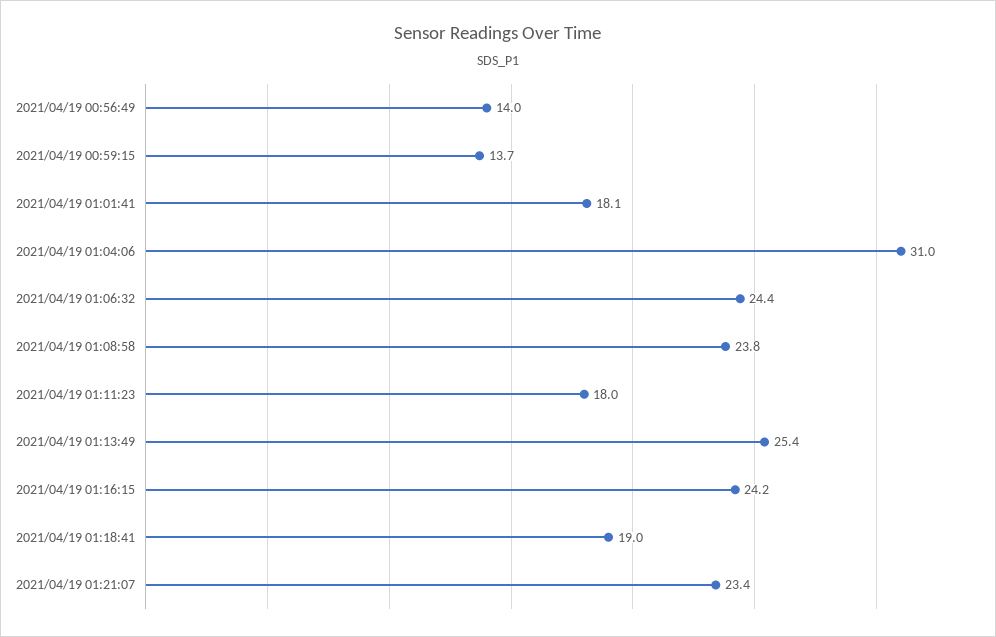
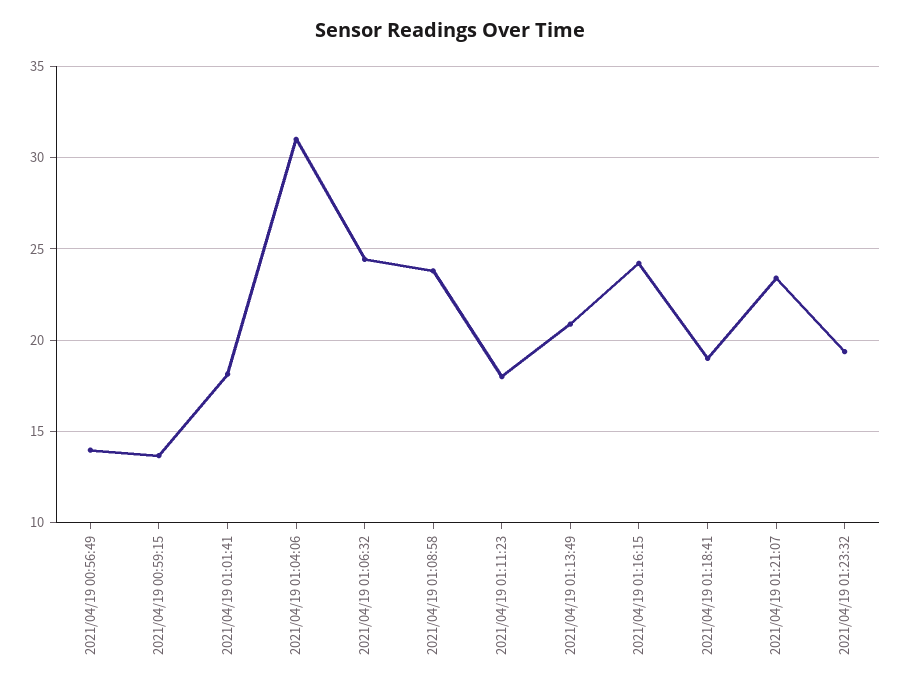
2021/04/19 01:13:49: 25.4 -> 21
2021/04/19 01:23:32: none -> 19.5

